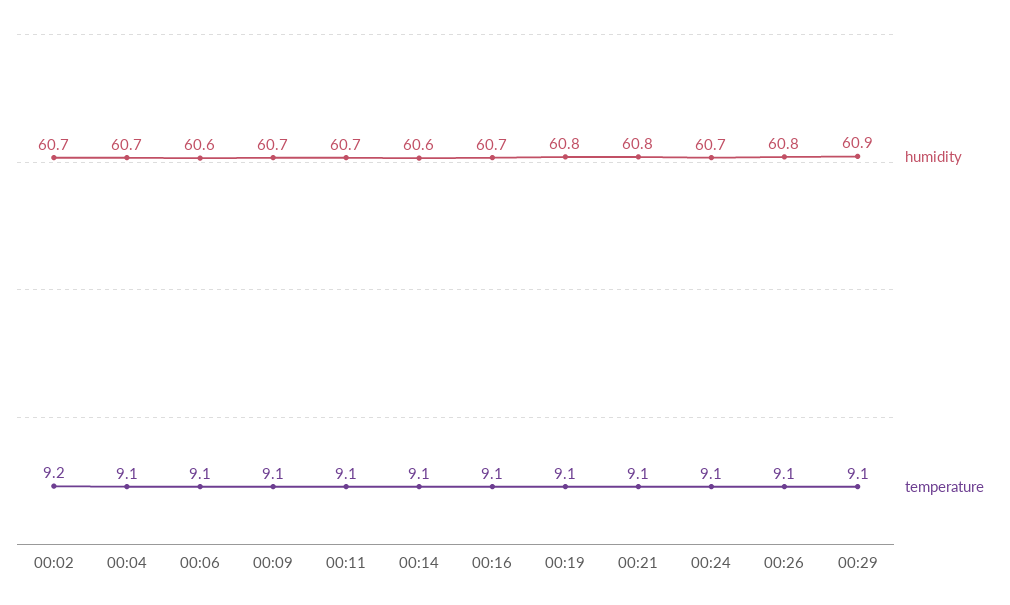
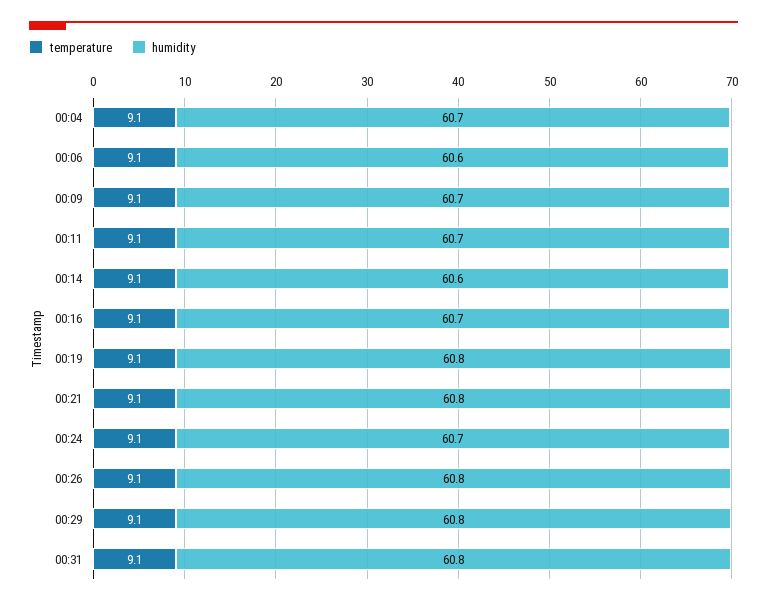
humidity, 00:02: 60.7 -> none
temperature, 00:02: 9.2 -> none
humidity, 00:29: 60.9 -> 60.8
temperature, 00:31: none -> 9.1
humidity, 00:31: none -> 60.8

